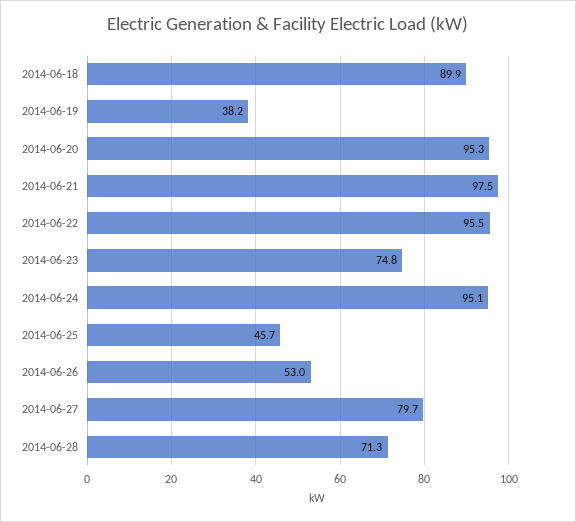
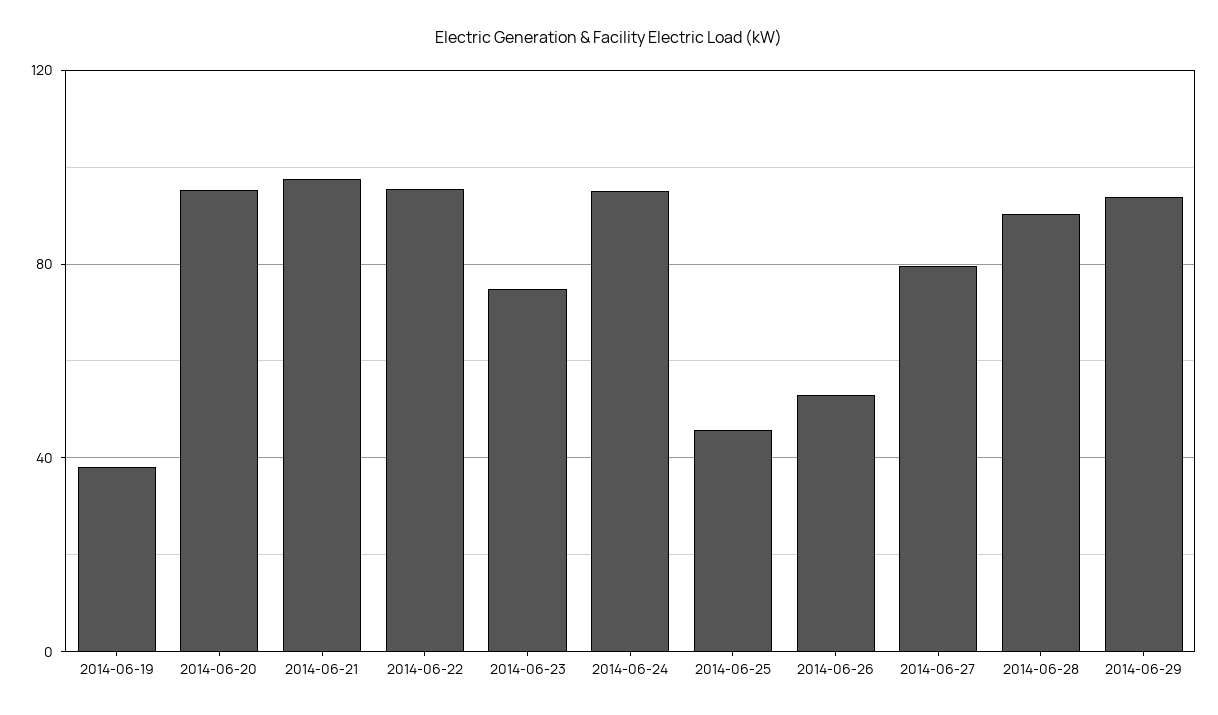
2014-06-18: 89.9 -> none
2014-06-28: 71.3 -> 90
2014-06-29: none -> 95

